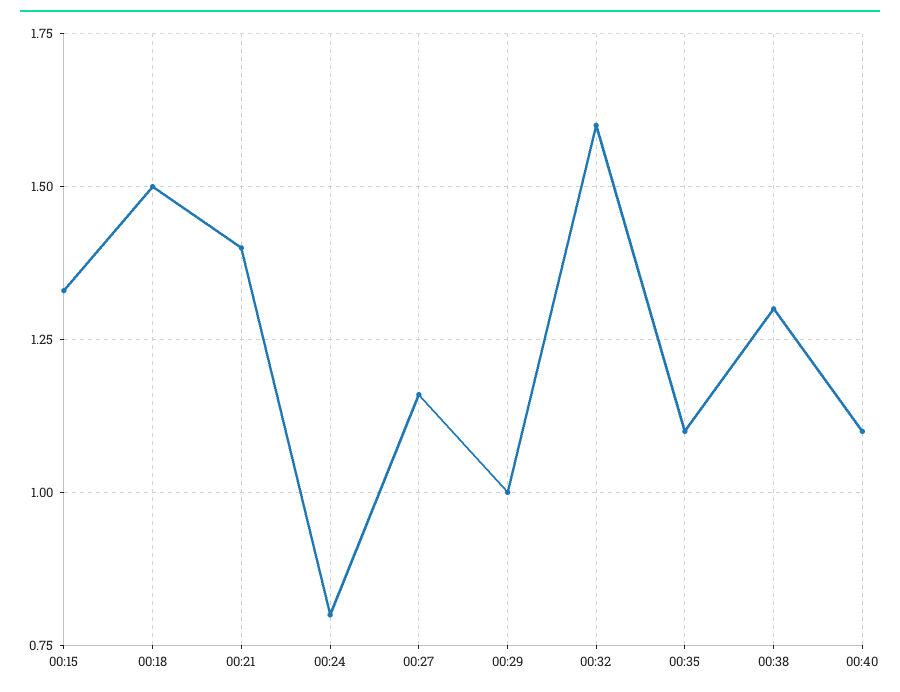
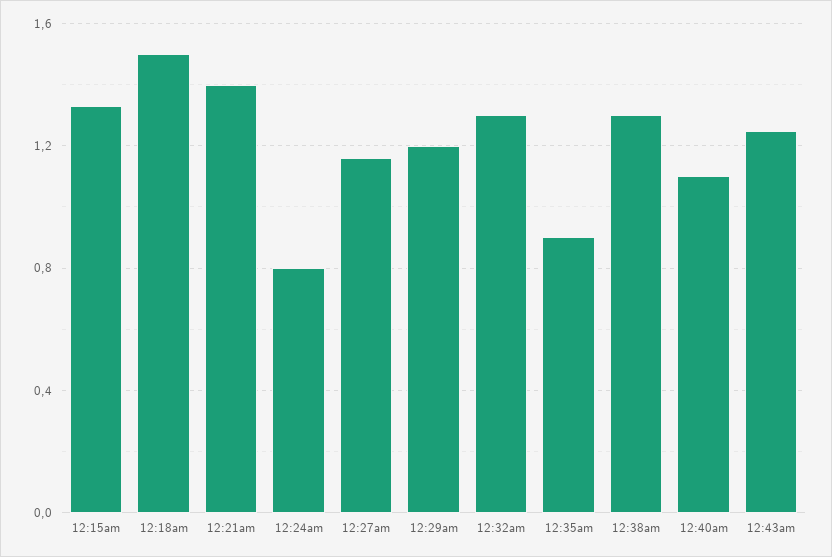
00:29: 1 -> 1.2
00:32: 1.6 -> 1.3
00:35: 1.1 -> 0.9
12:43am: none -> 1.25

